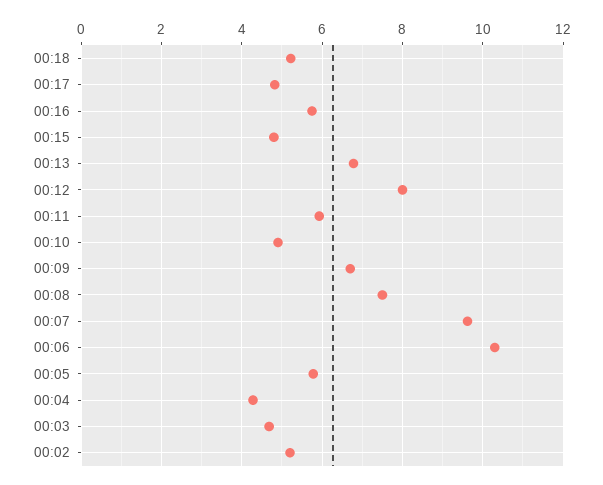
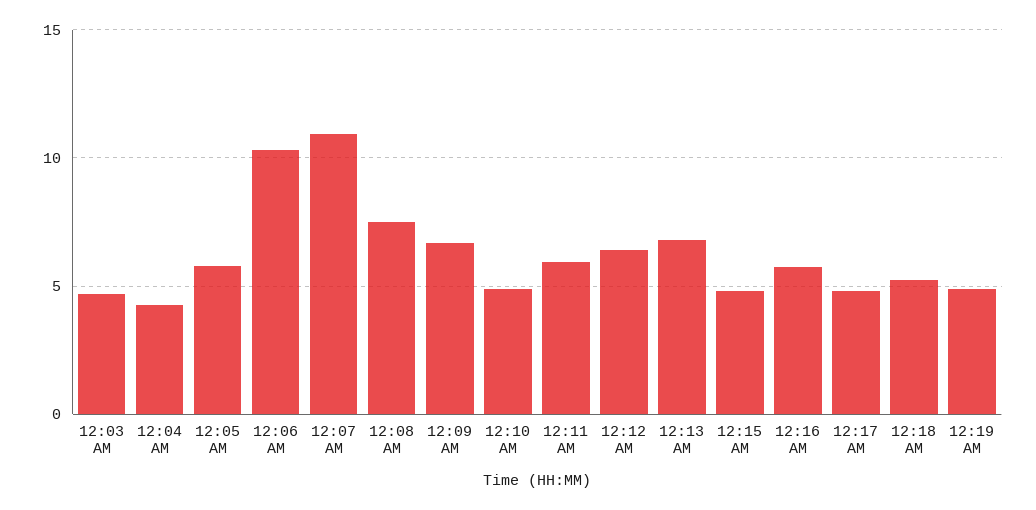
00:12: 8 -> 6.5
00:07: 9.6 -> 11
00:02: 5.2 -> none
12:19 AM: none -> 5

